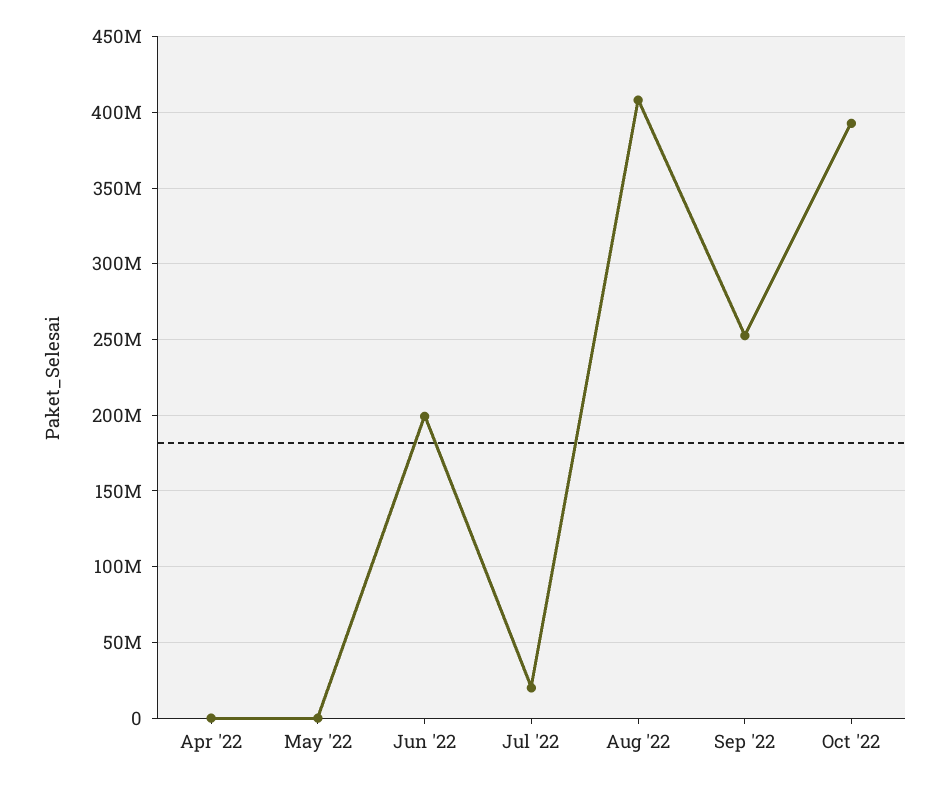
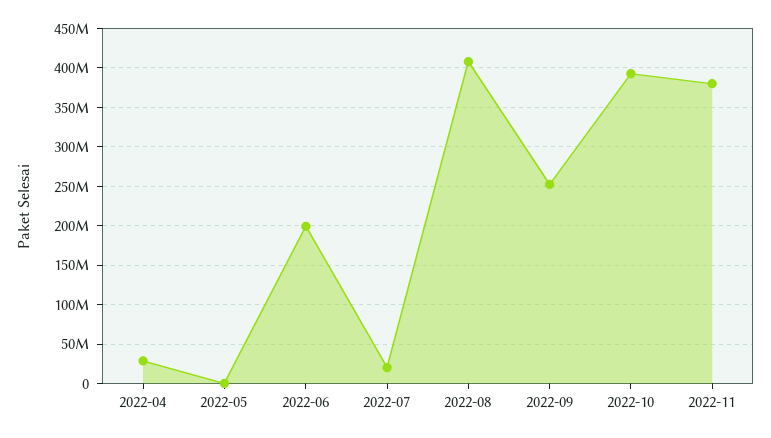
Apr '22: 0 -> 30000000
2022-11: none -> 380000000

